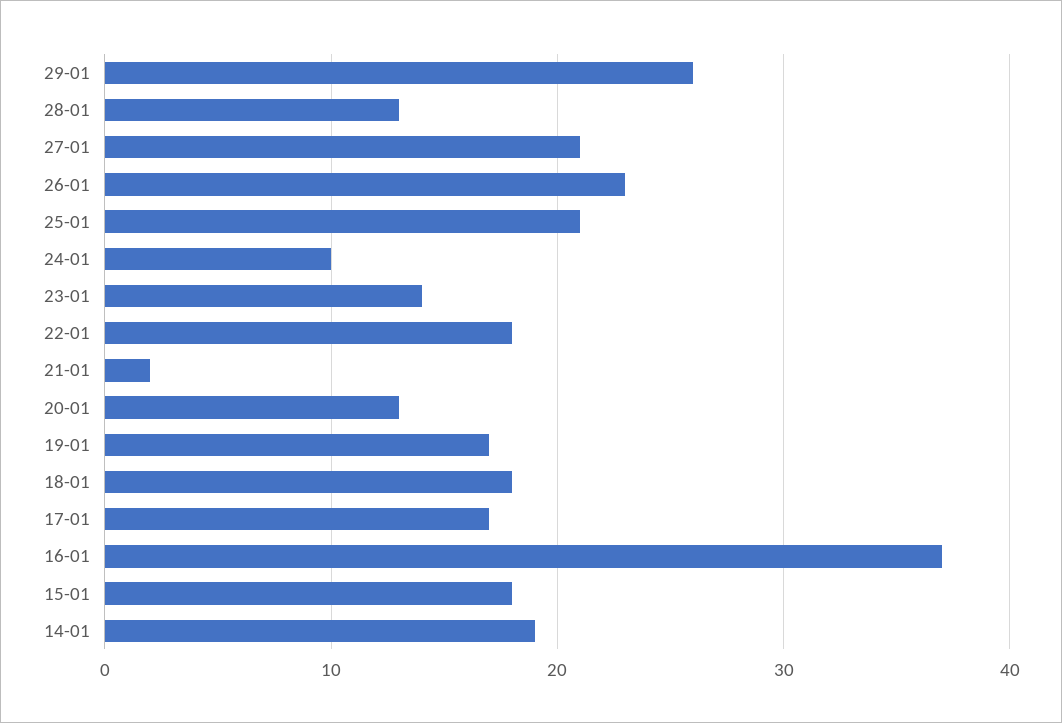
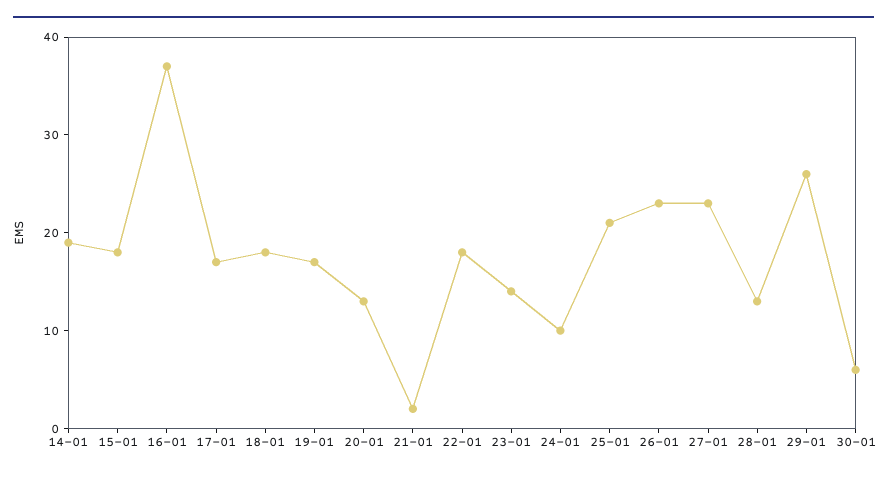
27-01: 21 -> 23
30-01: none -> 6

